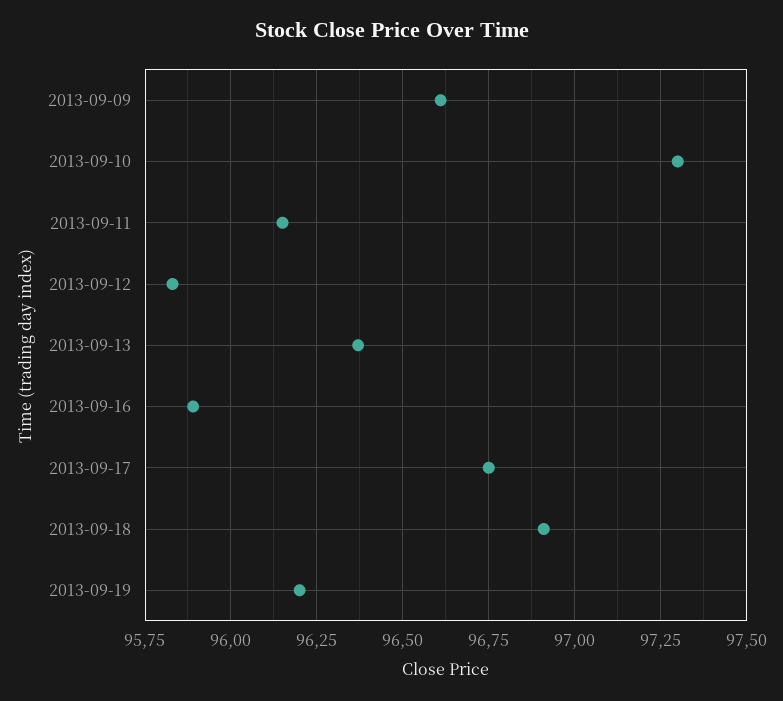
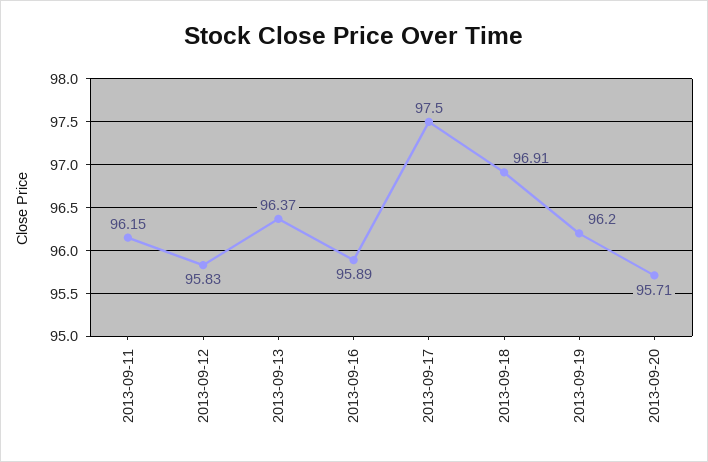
2013-09-09: 96.6 -> none
2013-09-10: 97.3 -> none
2013-09-17: 96.75 -> 97.5
2013-09-20: none -> 95.71

